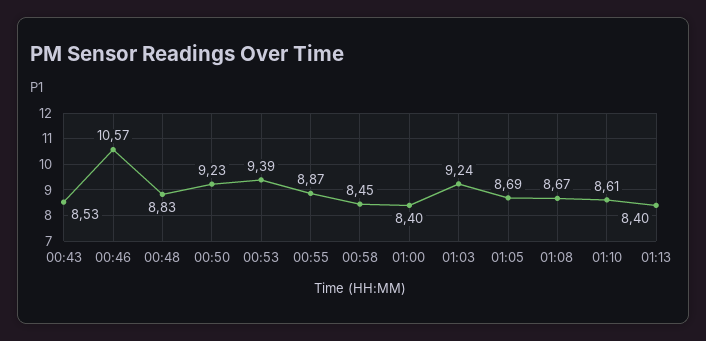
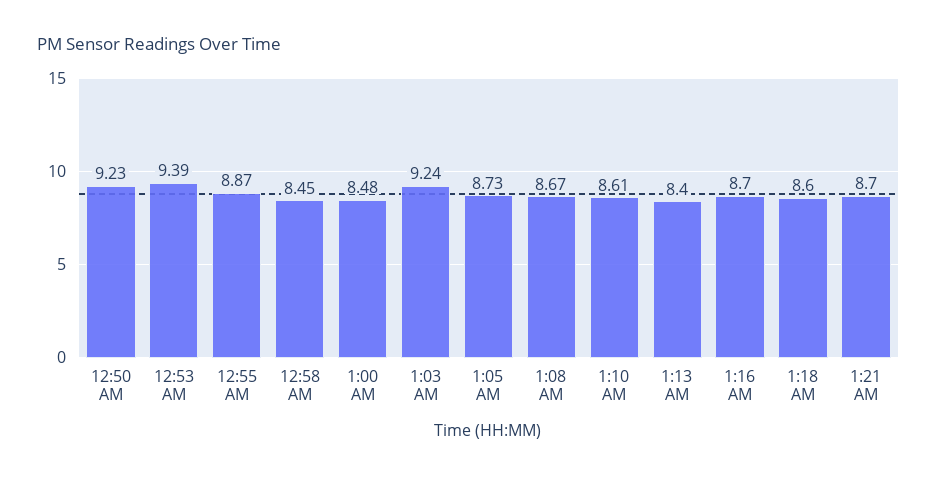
00:43: 8.53 -> none
00:46: 10.57 -> none
00:48: 8.83 -> none
01:00: 8.4 -> 8.48
01:05: 8.69 -> 8.73
1:16 AM: none -> 8.7
1:18 AM: none -> 8.6
1:21 AM: none -> 8.7

